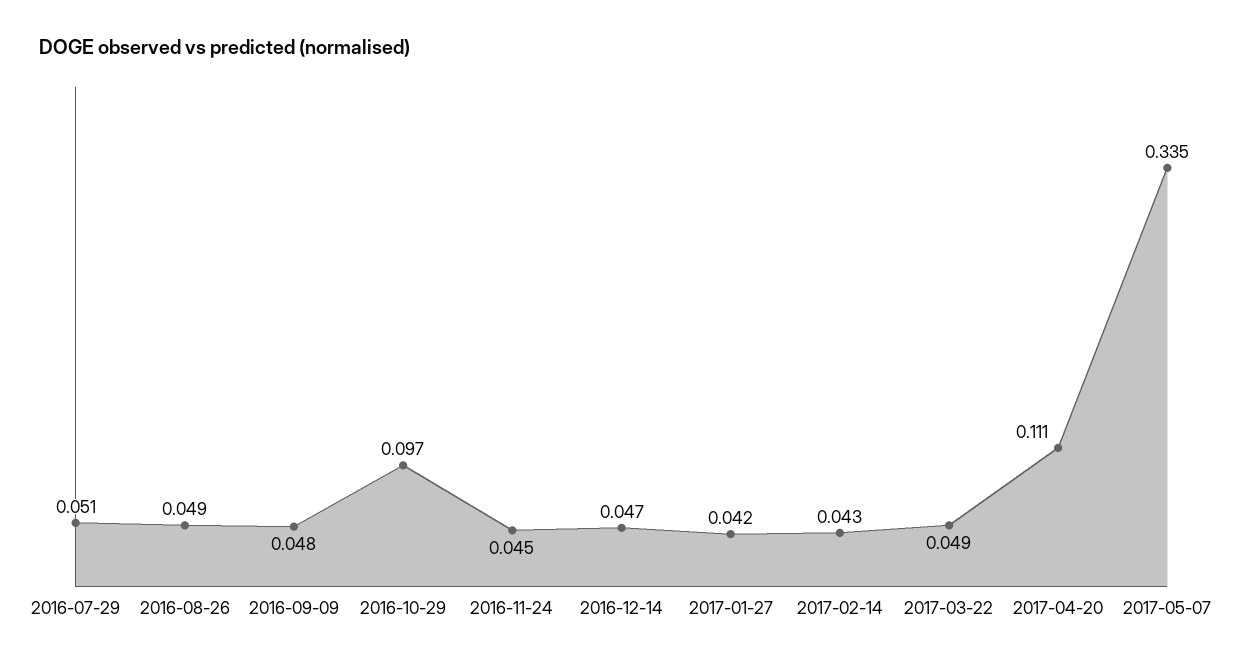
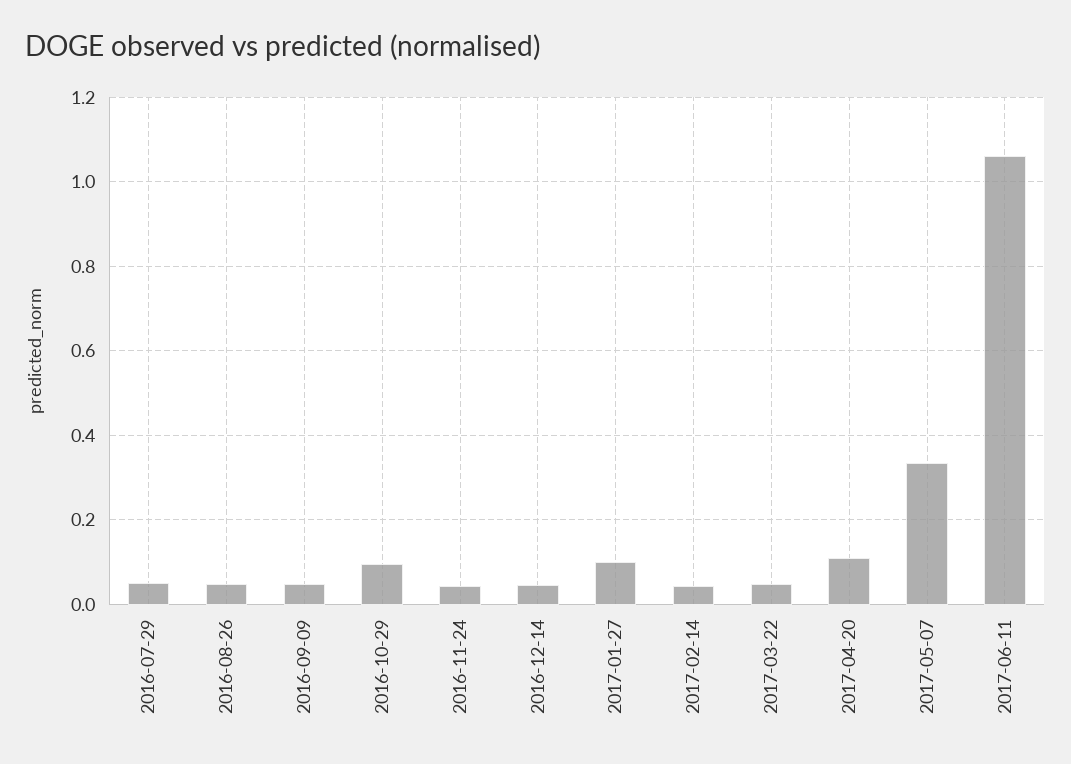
2017-01-27: 0.042 -> 0.1
2017-06-11: none -> 1.06

